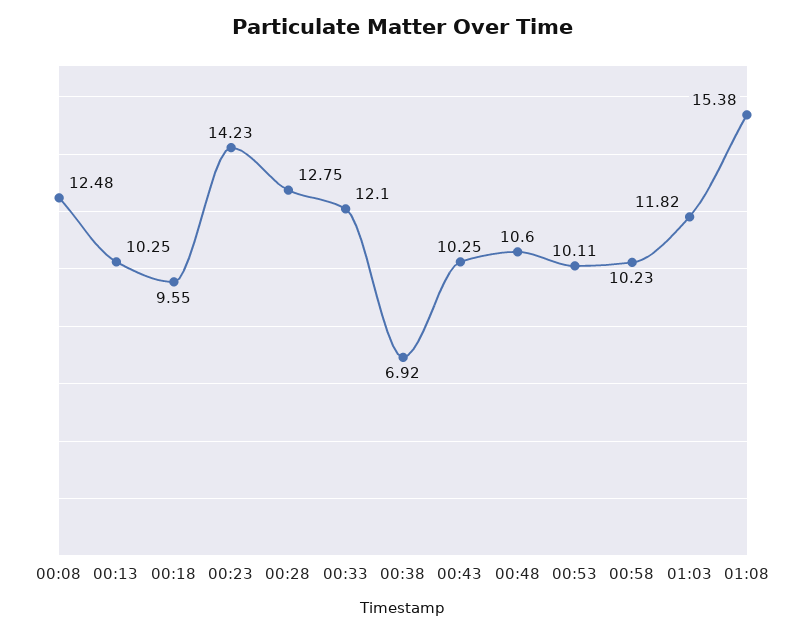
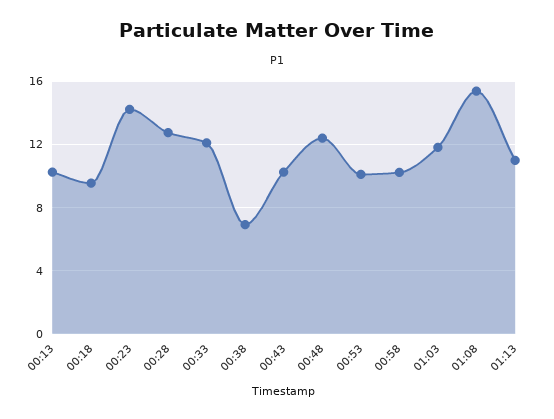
00:08: 12.48 -> none
00:48: 10.6 -> 12.5
01:13: none -> 11

